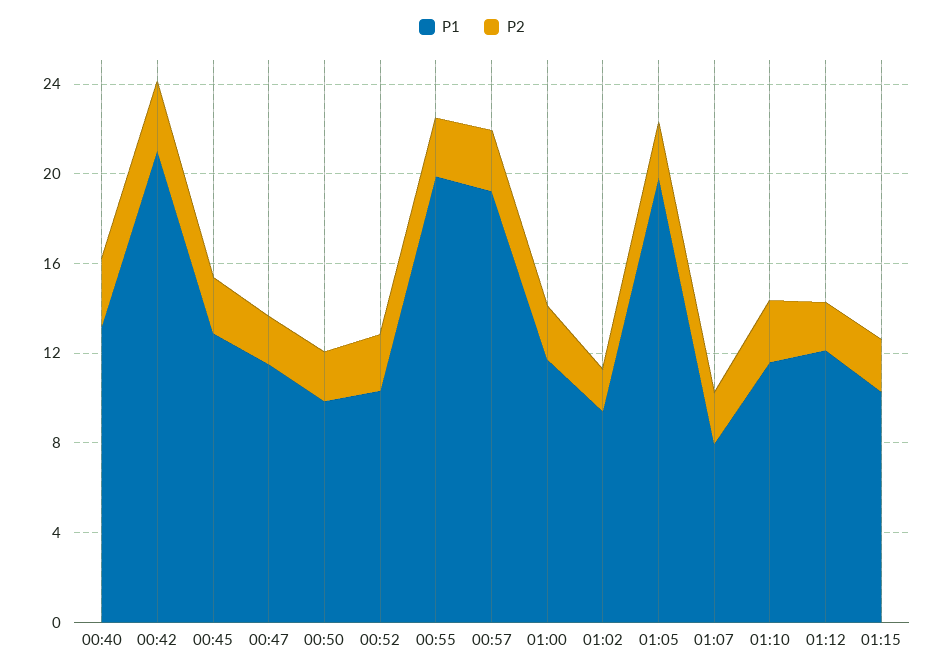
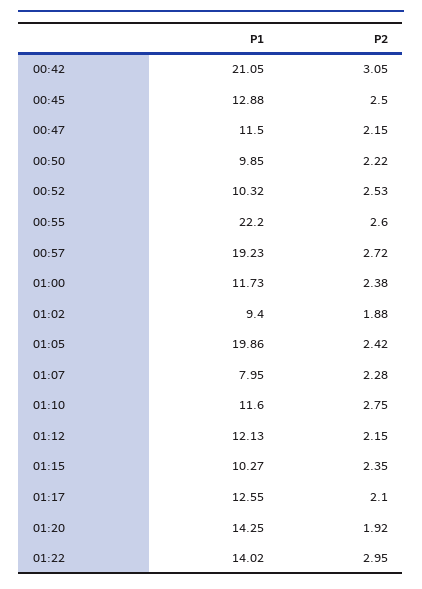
P1, 00:40: 13 -> none
P2, 00:40: 3 -> none
P1, 00:55: 20 -> 22.2
P1, 01:17: none -> 12.55
P2, 01:17: none -> 2.1
P1, 01:20: none -> 14.25
P2, 01:20: none -> 1.92
P1, 01:22: none -> 14.02
P2, 01:22: none -> 2.95

